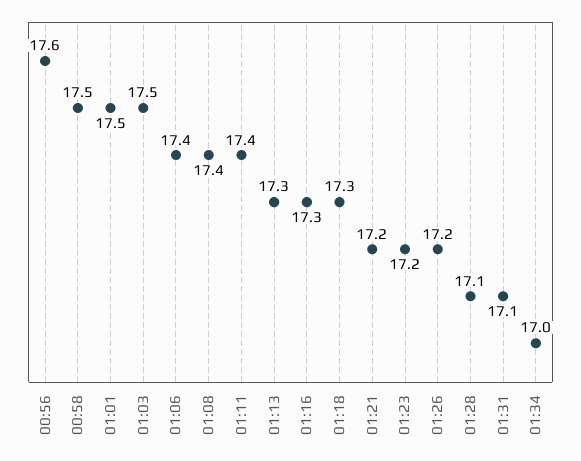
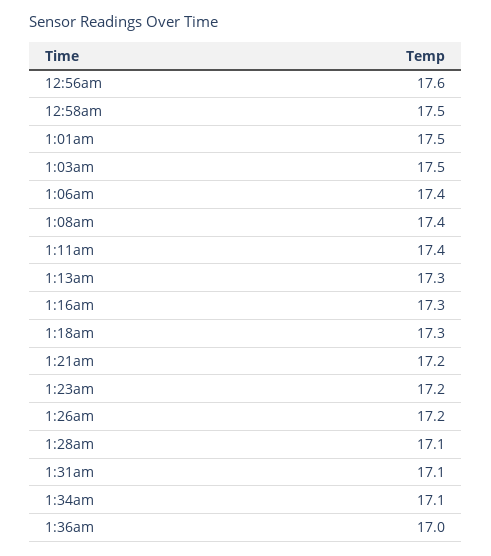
01:34: 17 -> 17.1
1:36am: none -> 17

